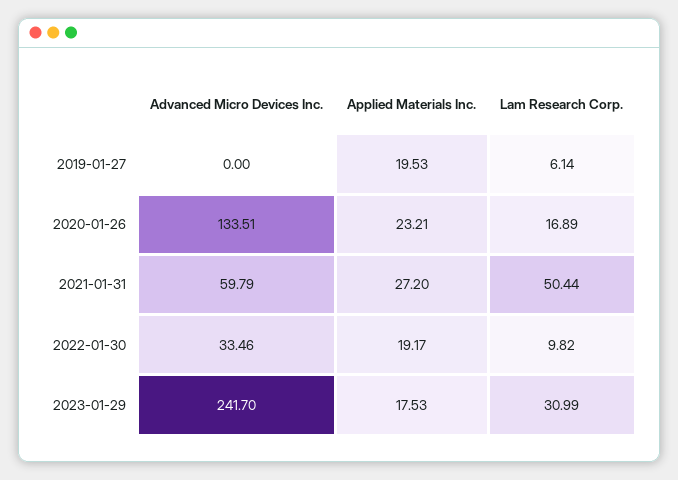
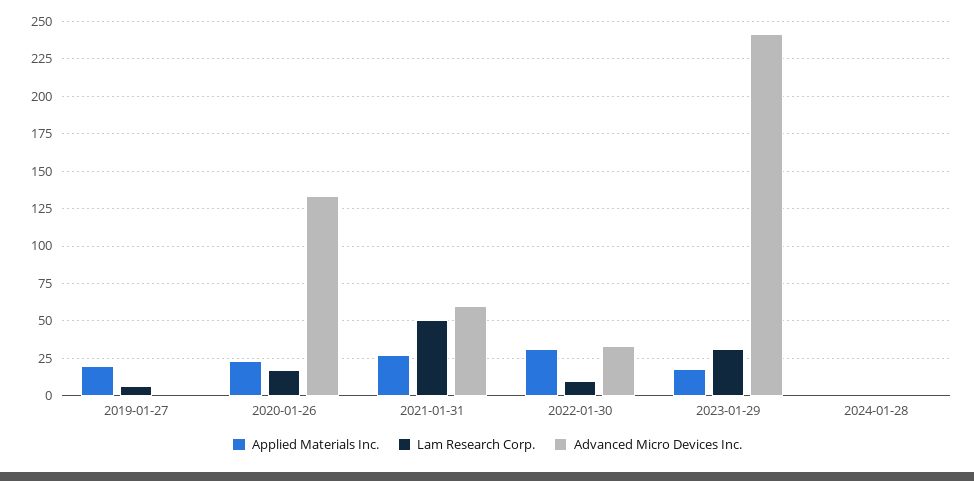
Applied Materials Inc., 2022-01-30: 19.17 -> 30
Applied Materials Inc., 2024-01-28: none -> 0
Lam Research Corp., 2024-01-28: none -> 0
Advanced Micro Devices Inc., 2024-01-28: none -> 0

